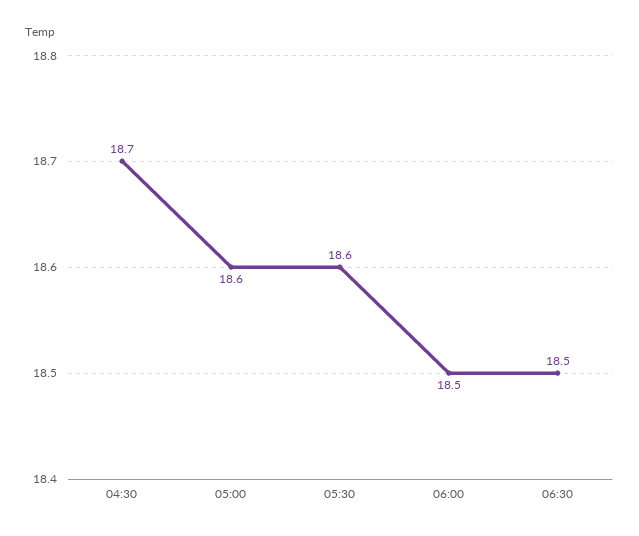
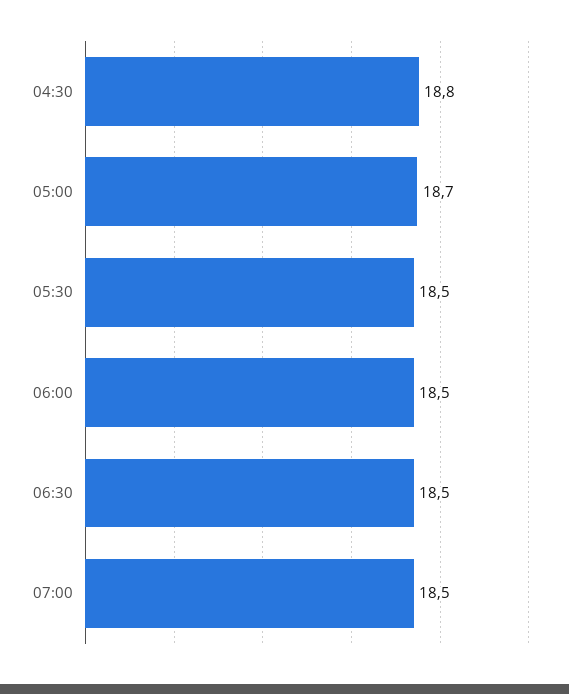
04:30: 18.7 -> 18.8
05:00: 18.6 -> 18.7
05:30: 18.6 -> 18.5
07:00: none -> 18.5

